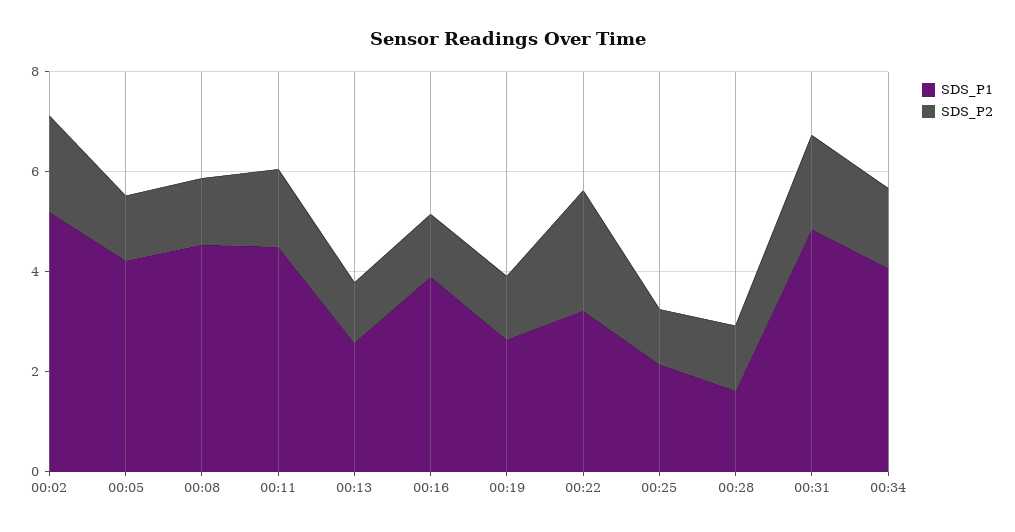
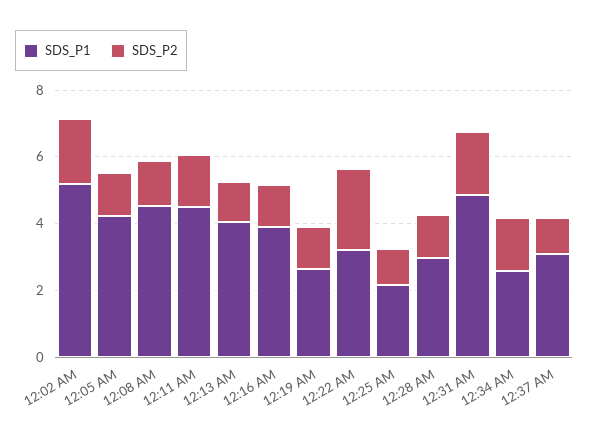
SDS_P1, 00:13: 2.5 -> 4
SDS_P1, 00:28: 1.5 -> 3
SDS_P1, 00:34: 4 -> 2.5
SDS_P1, 12:37 AM: none -> 3
SDS_P2, 12:37 AM: none -> 1

